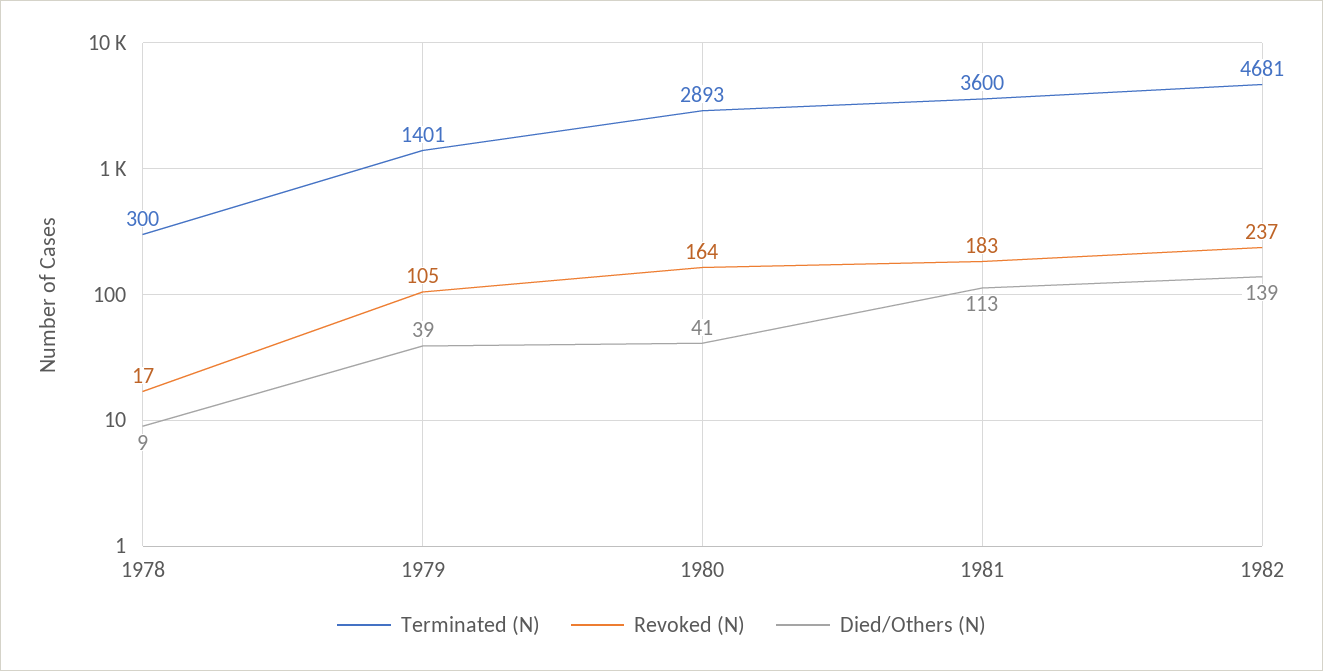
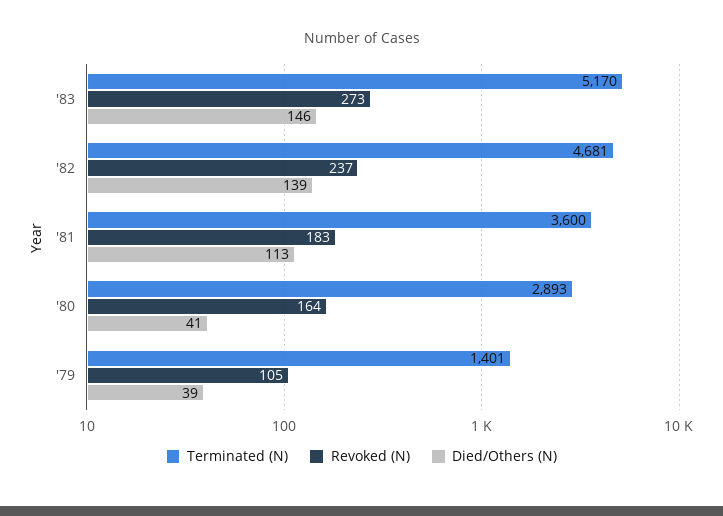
Terminated (N), 1978: 300 -> none
Revoked (N), 1978: 17 -> none
Died/Others (N), 1978: 9 -> none
Terminated (N), '83: none -> 5170
Revoked (N), '83: none -> 273
Died/Others (N), '83: none -> 146

